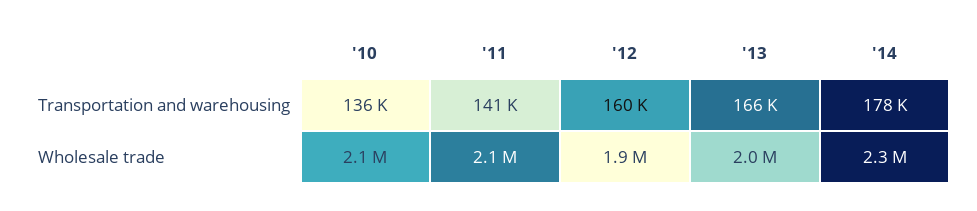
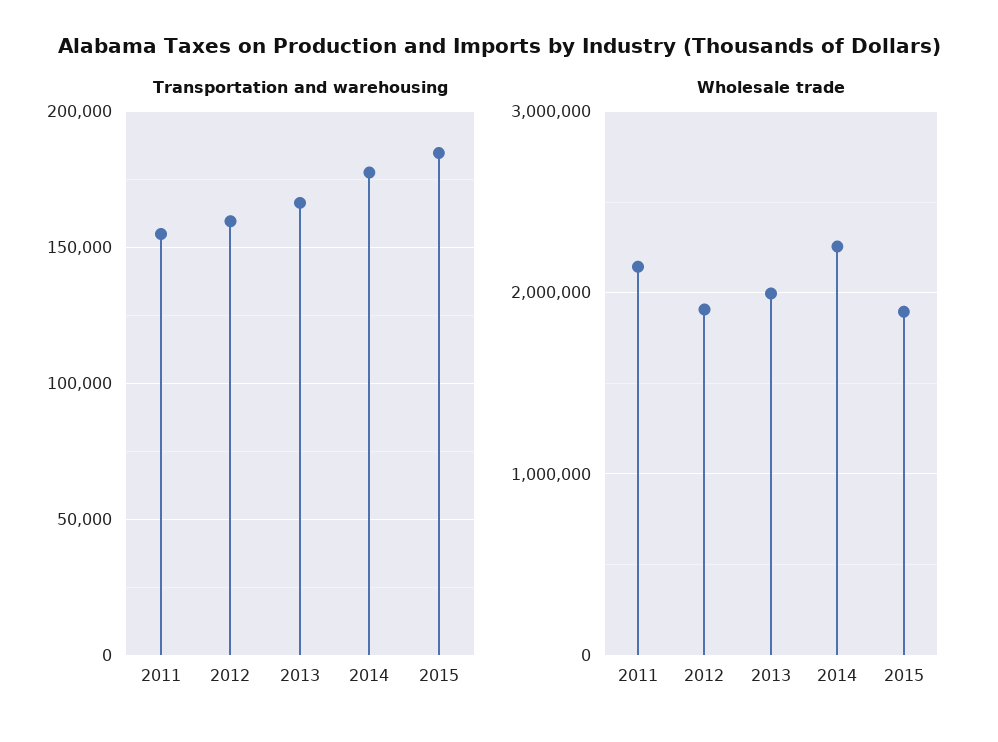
Transportation and warehousing, '10: 136000 -> none
Transportation and warehousing, '11: 141000 -> 155000
Wholesale trade, '10: 2100000 -> none
Transportation and warehousing, 2015: none -> 185000
Wholesale trade, 2015: none -> 1900000

